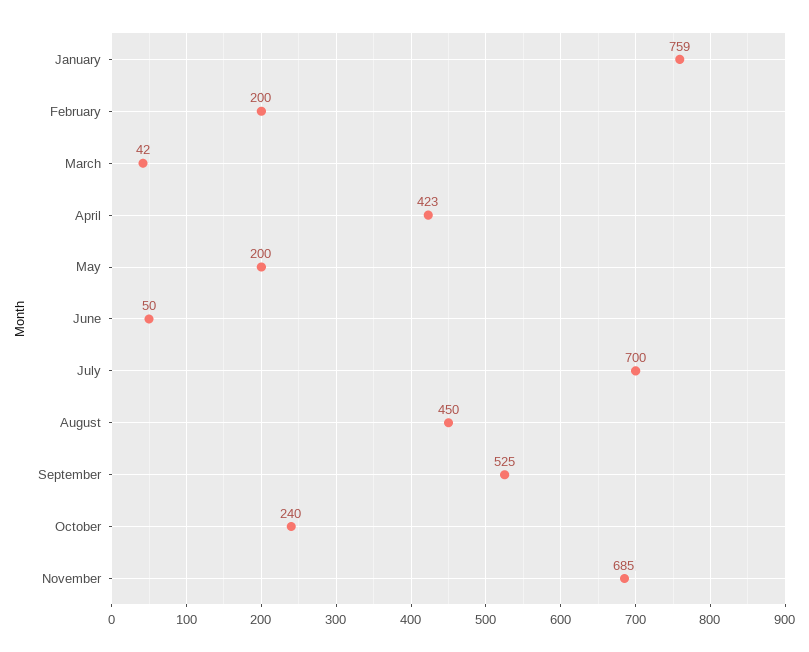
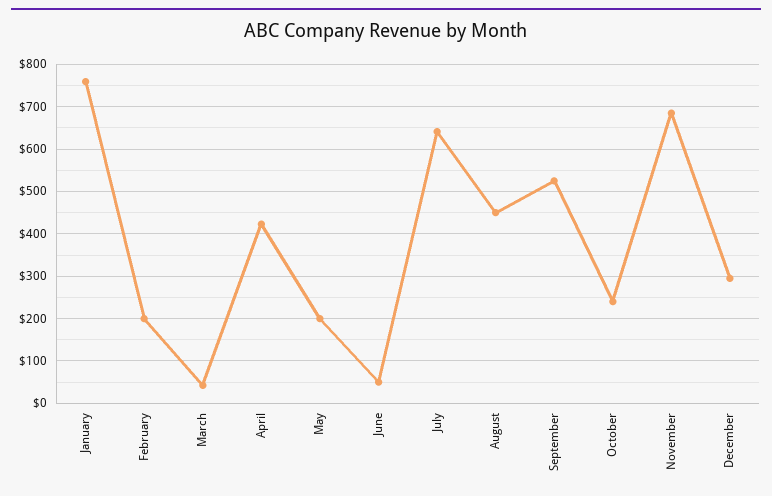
July: 700 -> 640
December: none -> 300

